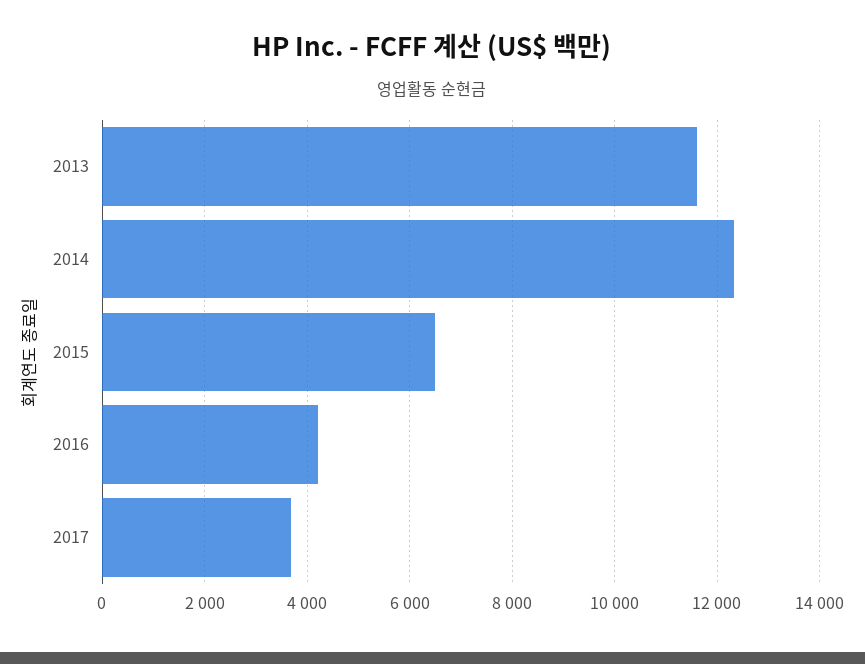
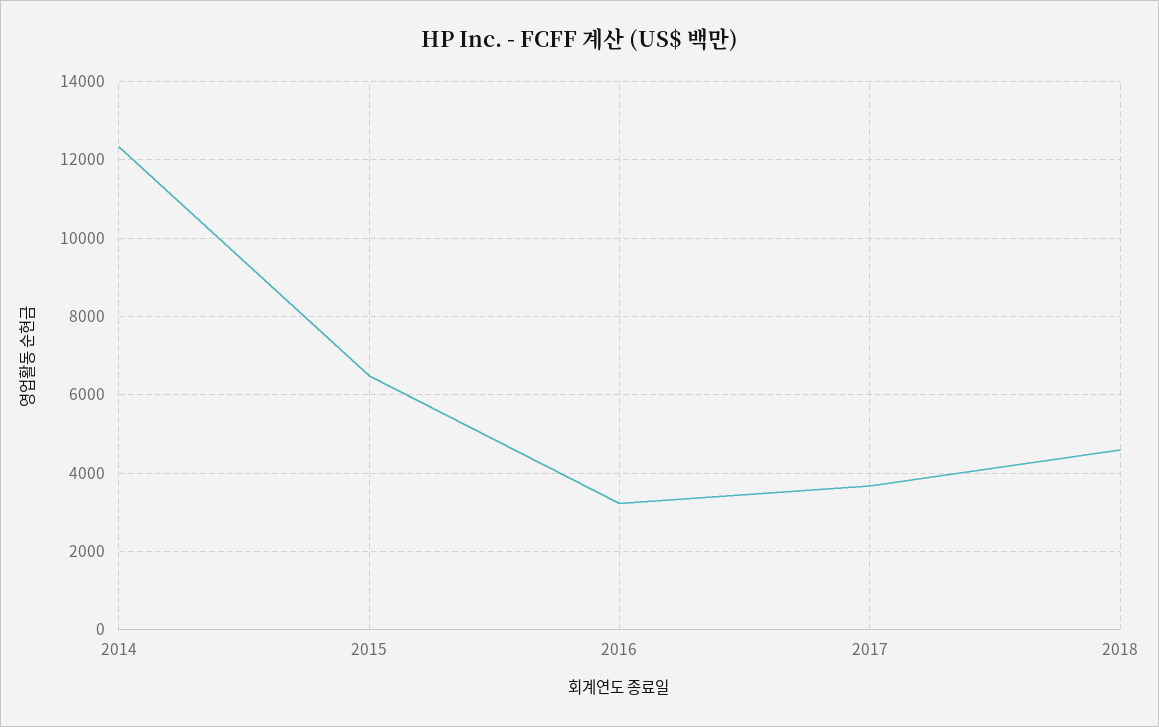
2013: 11600 -> none
2016: 4200 -> 3200
2018: none -> 4600

